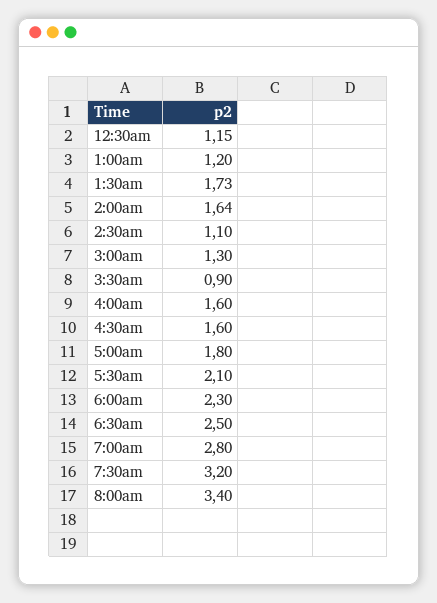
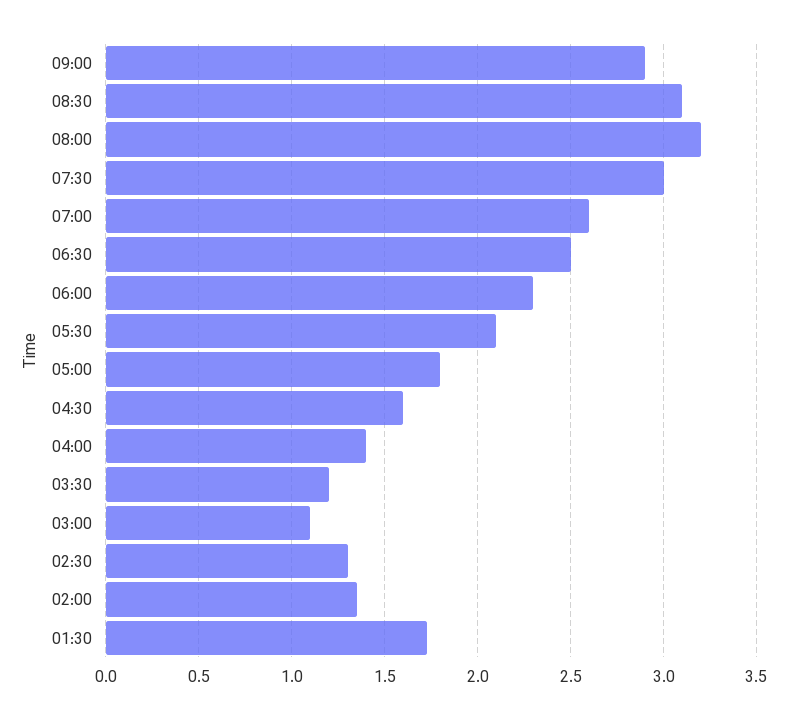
12:30am: 1.15 -> none
1:00am: 1.2 -> none
2:00am: 1.64 -> 1.35
2:30am: 1.1 -> 1.3
3:00am: 1.3 -> 1.1
3:30am: 0.9 -> 1.2
4:00am: 1.6 -> 1.4
7:00am: 2.8 -> 2.6
7:30am: 3.2 -> 3
8:00am: 3.4 -> 3.2
09:00: none -> 2.9
08:30: none -> 3.1

